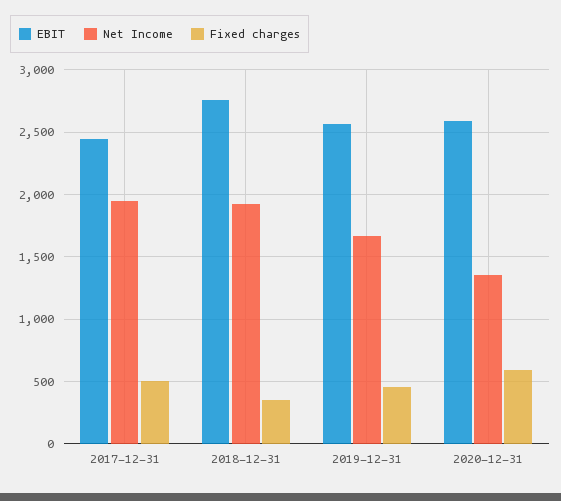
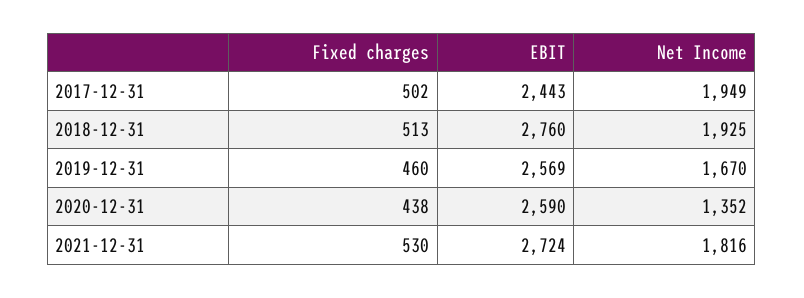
Fixed charges, 2018-12-31: 350 -> 513
Fixed charges, 2020-12-31: 600 -> 438
Fixed charges, 2021-12-31: none -> 530
EBIT, 2021-12-31: none -> 2724
Net Income, 2021-12-31: none -> 1816

